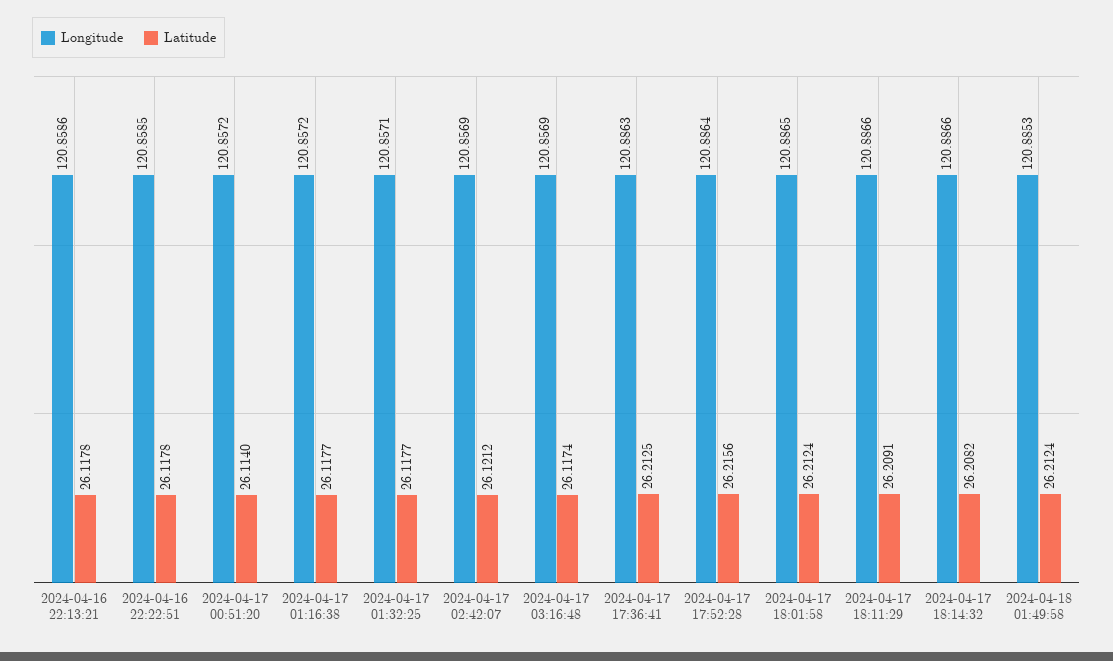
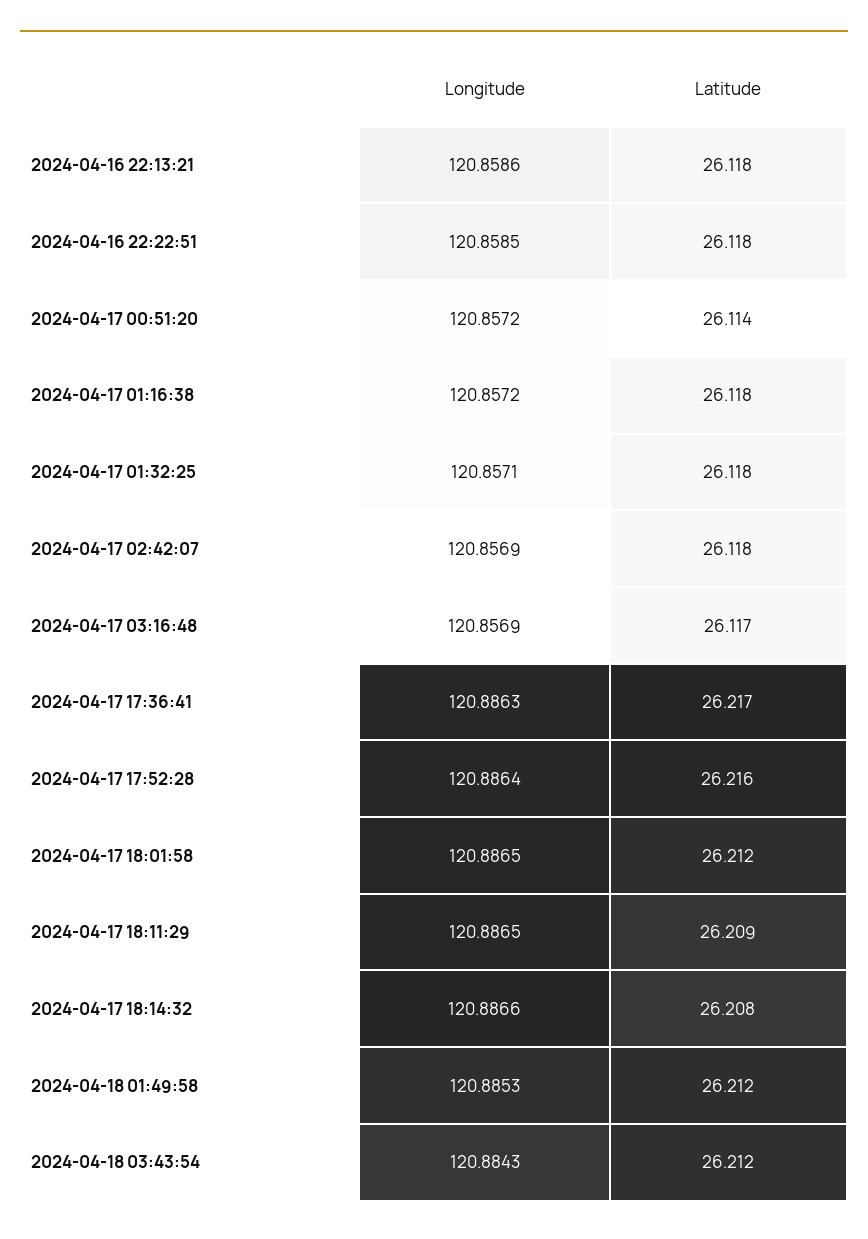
Latitude, 2024-04-17 02:42:07: 26.1212 -> 26.118
Latitude, 2024-04-17 17:36:41: 26.2125 -> 26.217
Longitude, 2024-04-17 18:11:29: 120.8866 -> 120.8865
Longitude, 2024-04-18 03:43:54: none -> 120.8843
Latitude, 2024-04-18 03:43:54: none -> 26.212

